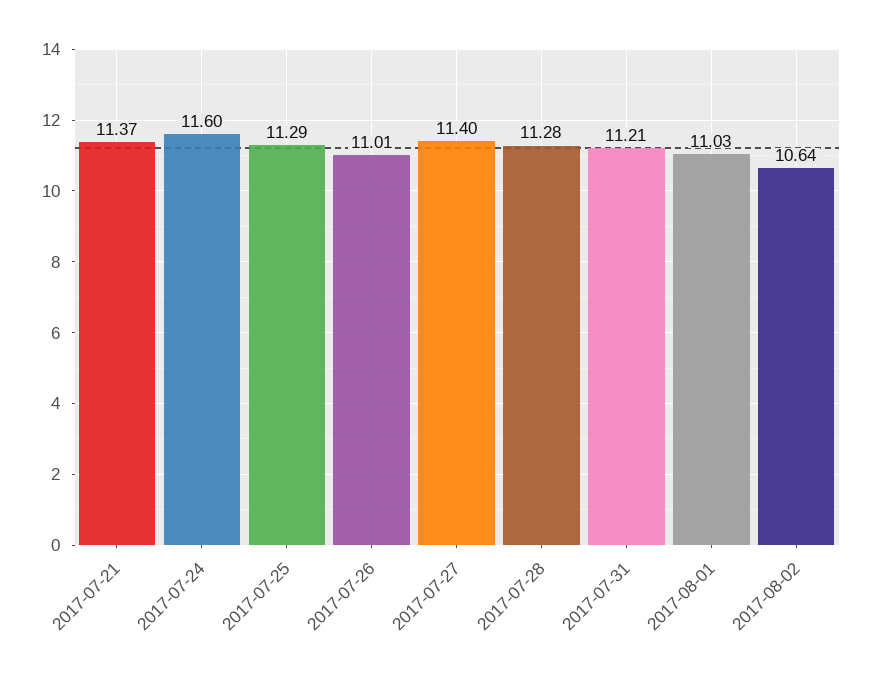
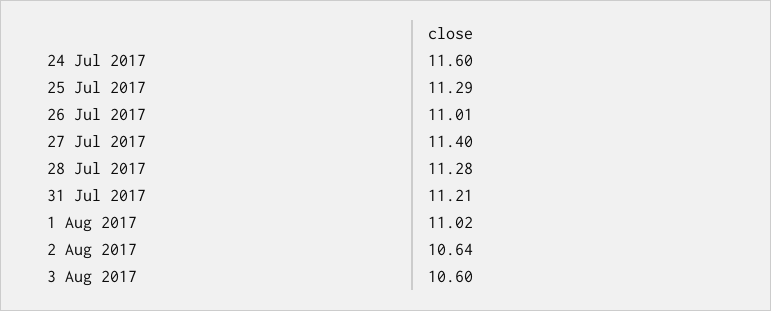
2017-07-21: 11.37 -> none
2017-08-01: 11.03 -> 11.02
3 Aug 2017: none -> 10.6

